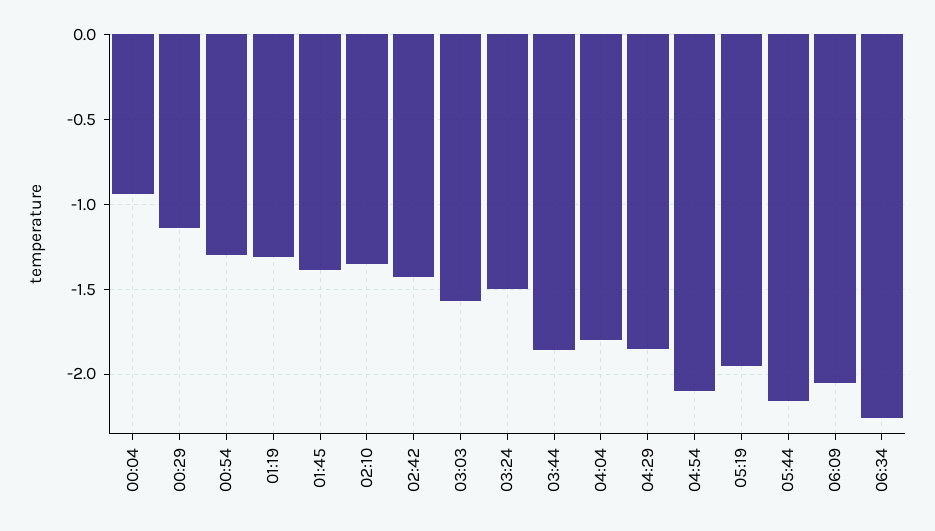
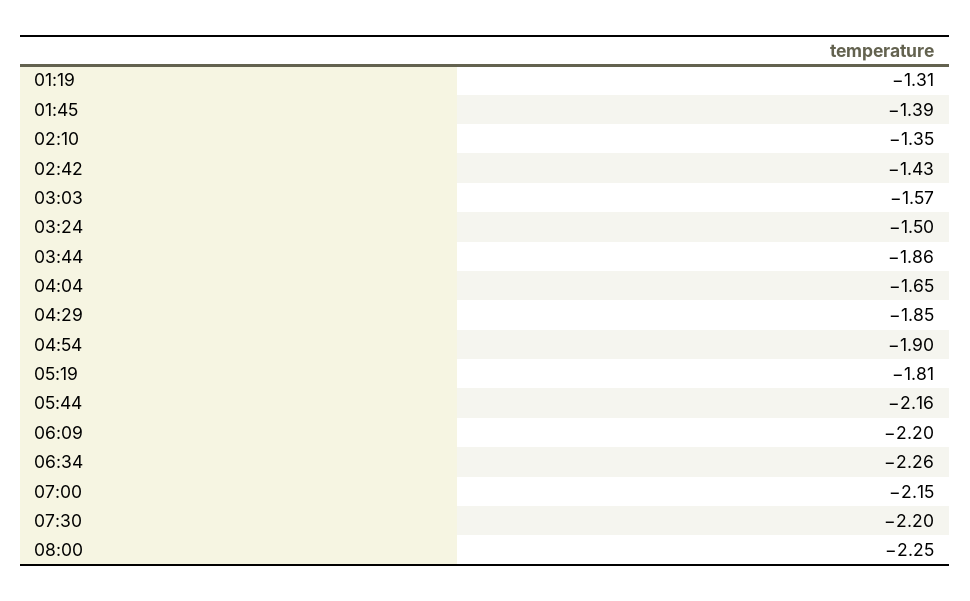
00:04: -0.95 -> none
00:29: -1.15 -> none
00:54: -1.3 -> none
04:04: -1.8 -> -1.65
04:54: -2.1 -> -1.9
05:19: -1.95 -> -1.81
06:09: -2.05 -> -2.2
07:00: none -> -2.15
07:30: none -> -2.2
08:00: none -> -2.25

